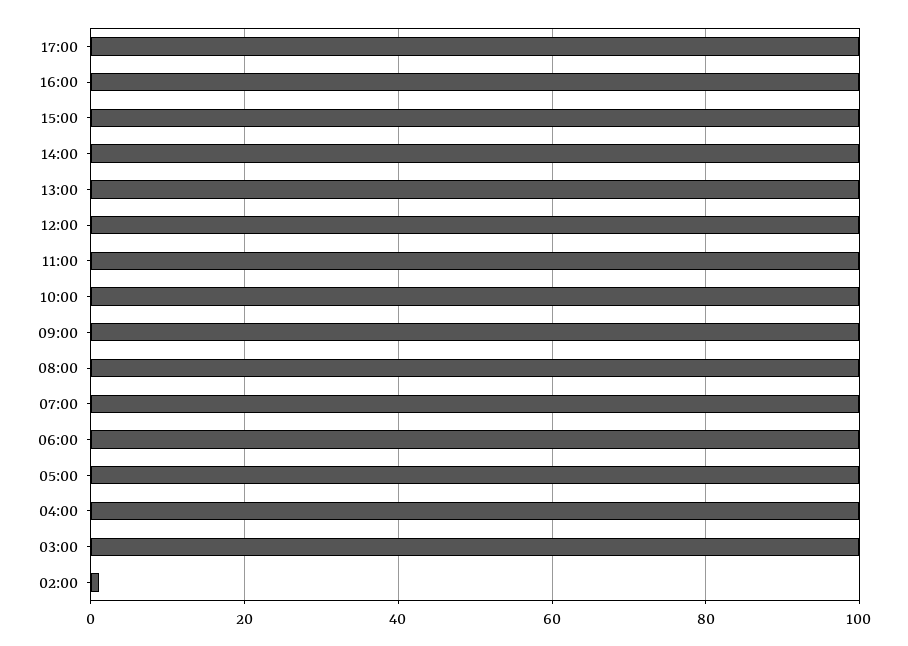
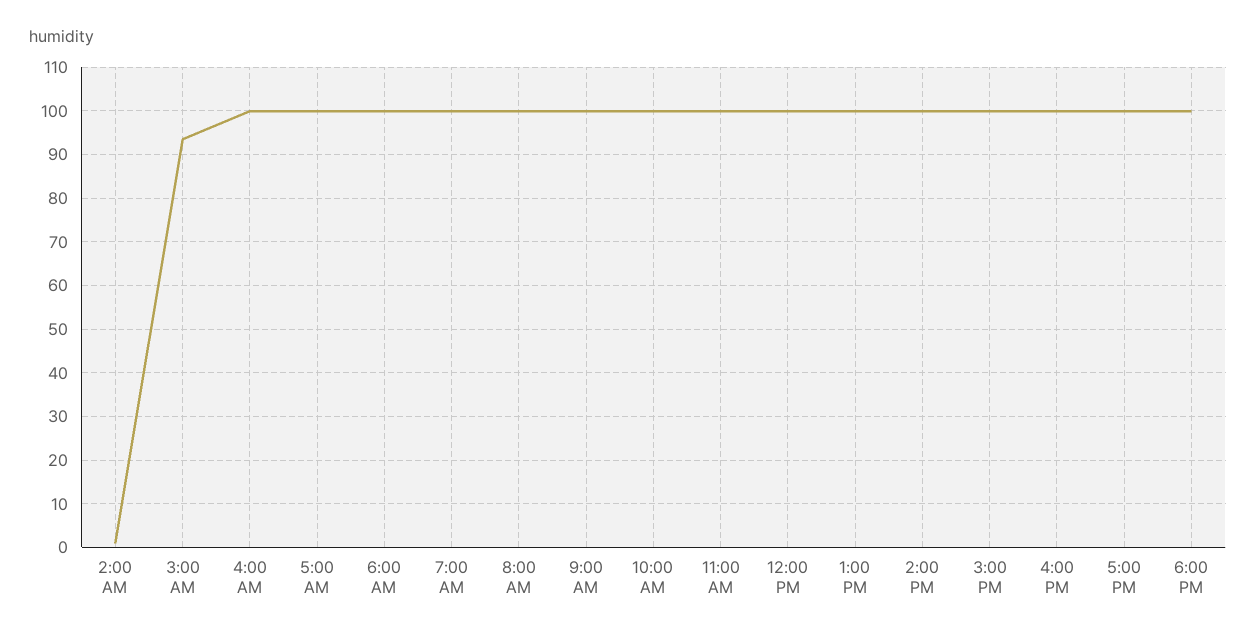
03:00: 100 -> 94
6:00 PM: none -> 100

